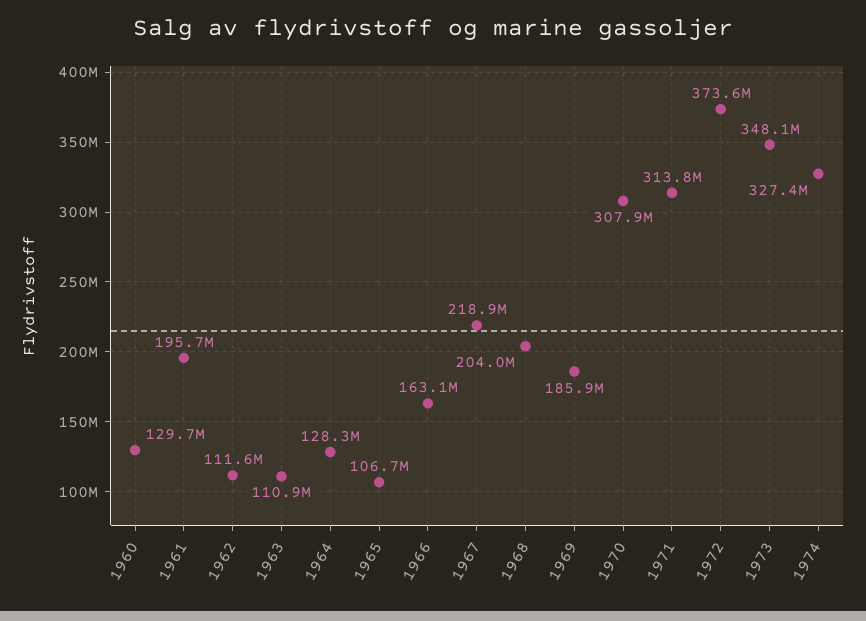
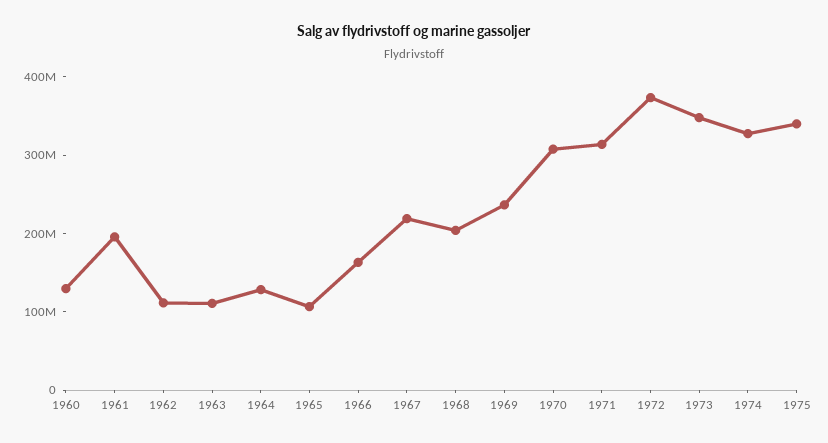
1969: 185900000 -> 240000000
1975: none -> 340000000

